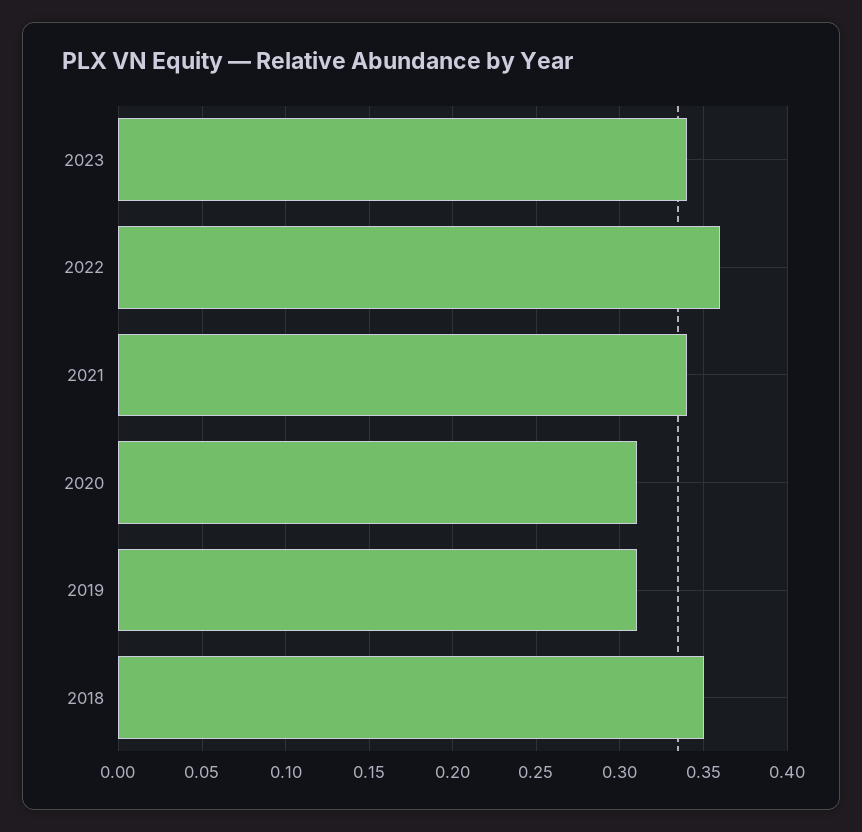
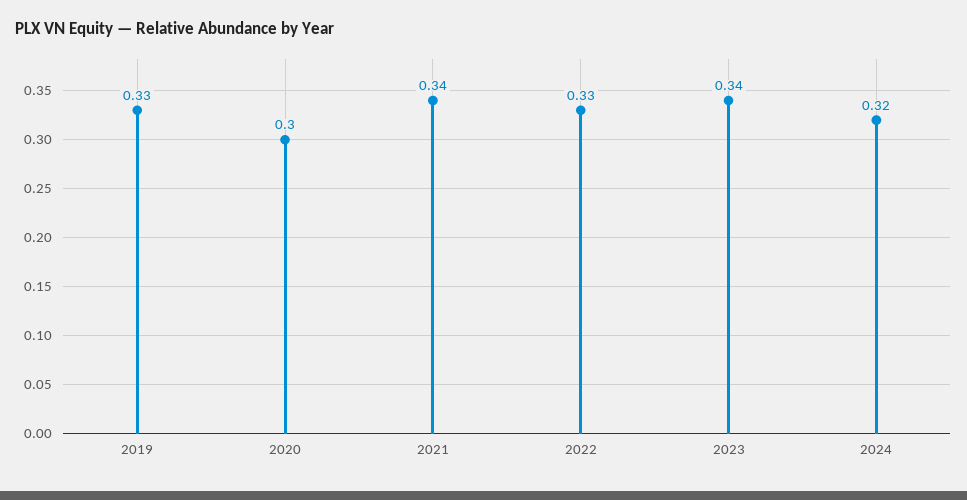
2022: 0.36 -> 0.33
2020: 0.31 -> 0.3
2019: 0.31 -> 0.33
2018: 0.35 -> none
2024: none -> 0.32

